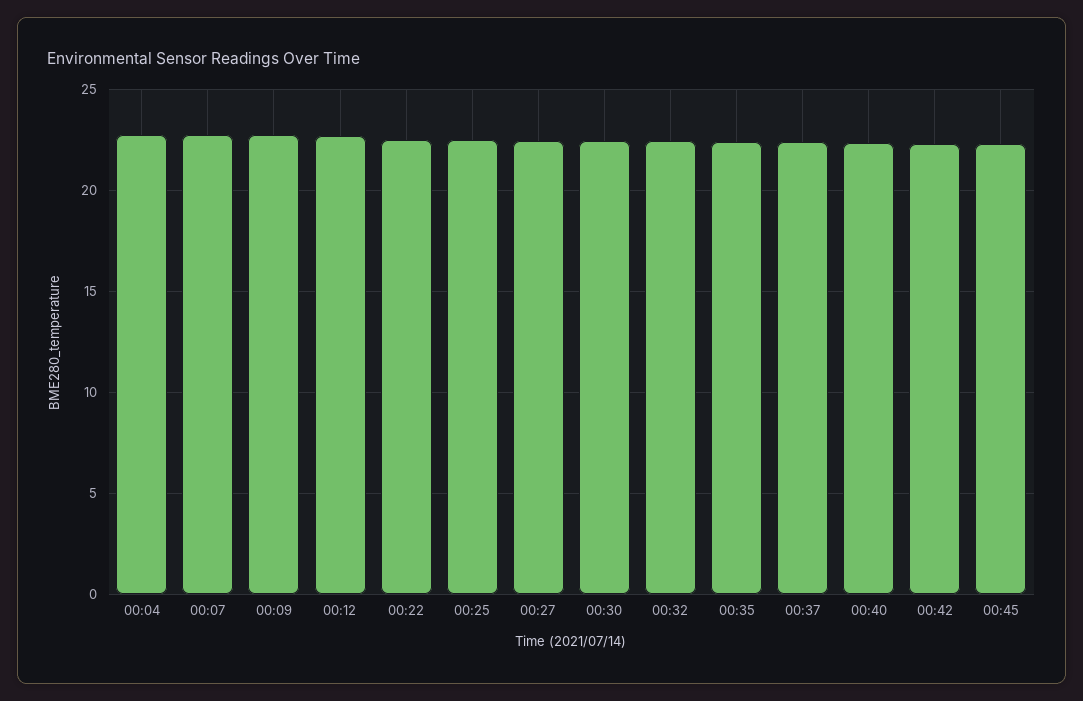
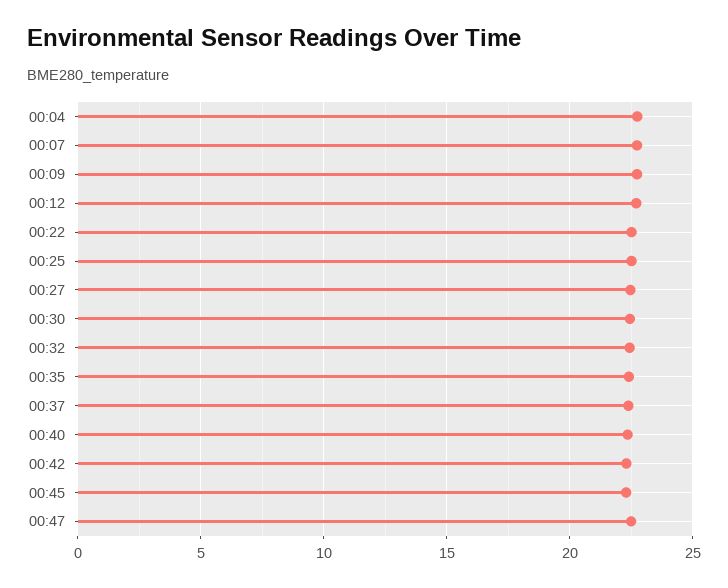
00:47: none -> 22.5

